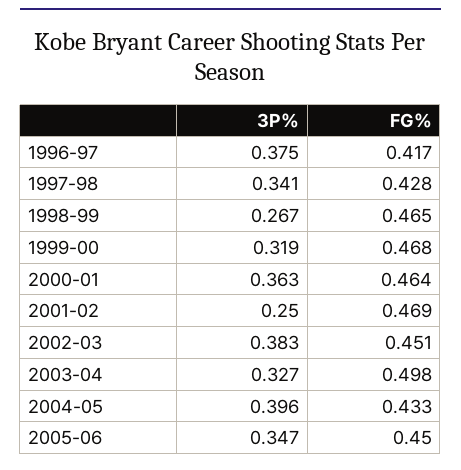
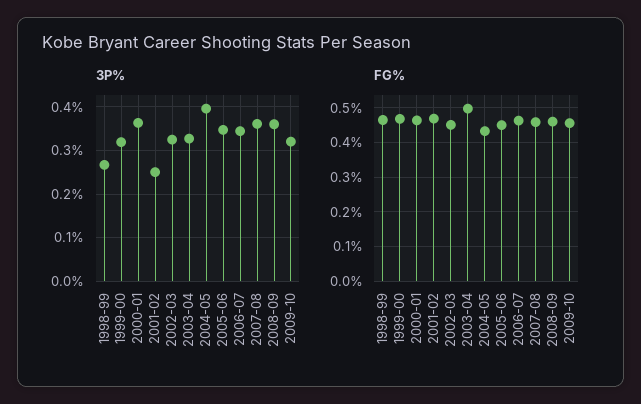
3P%, 1996-97: 0.375 -> none
FG%, 1996-97: 0.417 -> none
3P%, 1997-98: 0.341 -> none
FG%, 1997-98: 0.428 -> none
3P%, 2002-03: 0.383 -> 0.32
3P%, 2006-07: none -> 0.34
3P%, 2007-08: none -> 0.36
3P%, 2008-09: none -> 0.36
3P%, 2009-10: none -> 0.32
FG%, 2006-07: none -> 0.46
FG%, 2007-08: none -> 0.46
FG%, 2008-09: none -> 0.46
FG%, 2009-10: none -> 0.46

